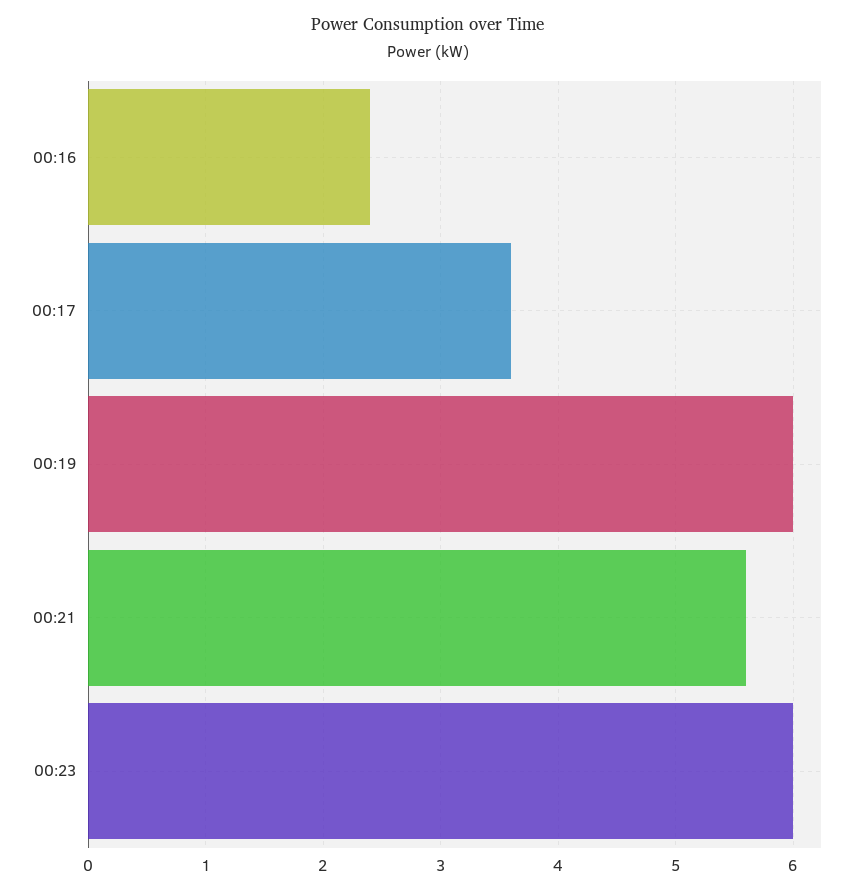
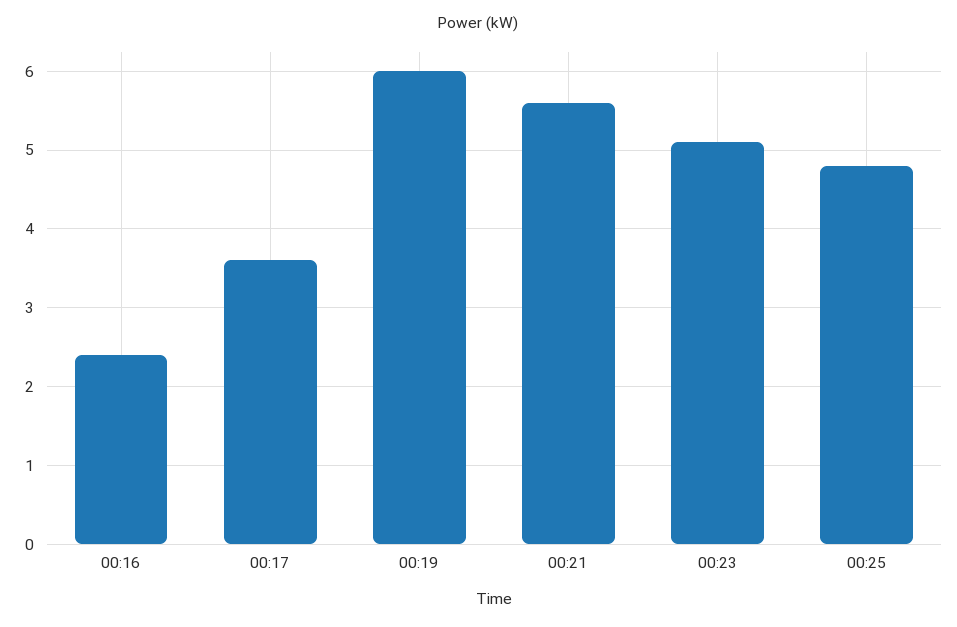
00:23: 6 -> 5.1
00:25: none -> 4.8

